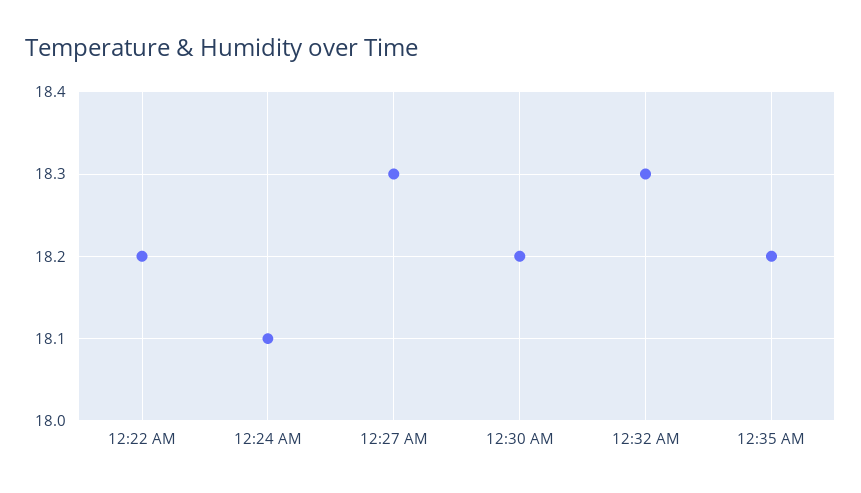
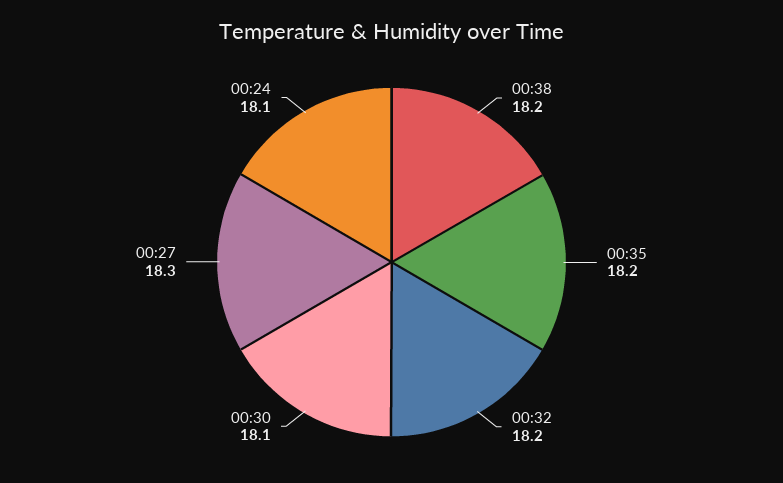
12:22 AM: 18.2 -> none
12:30 AM: 18.2 -> 18.1
12:32 AM: 18.3 -> 18.2
00:38: none -> 18.2

